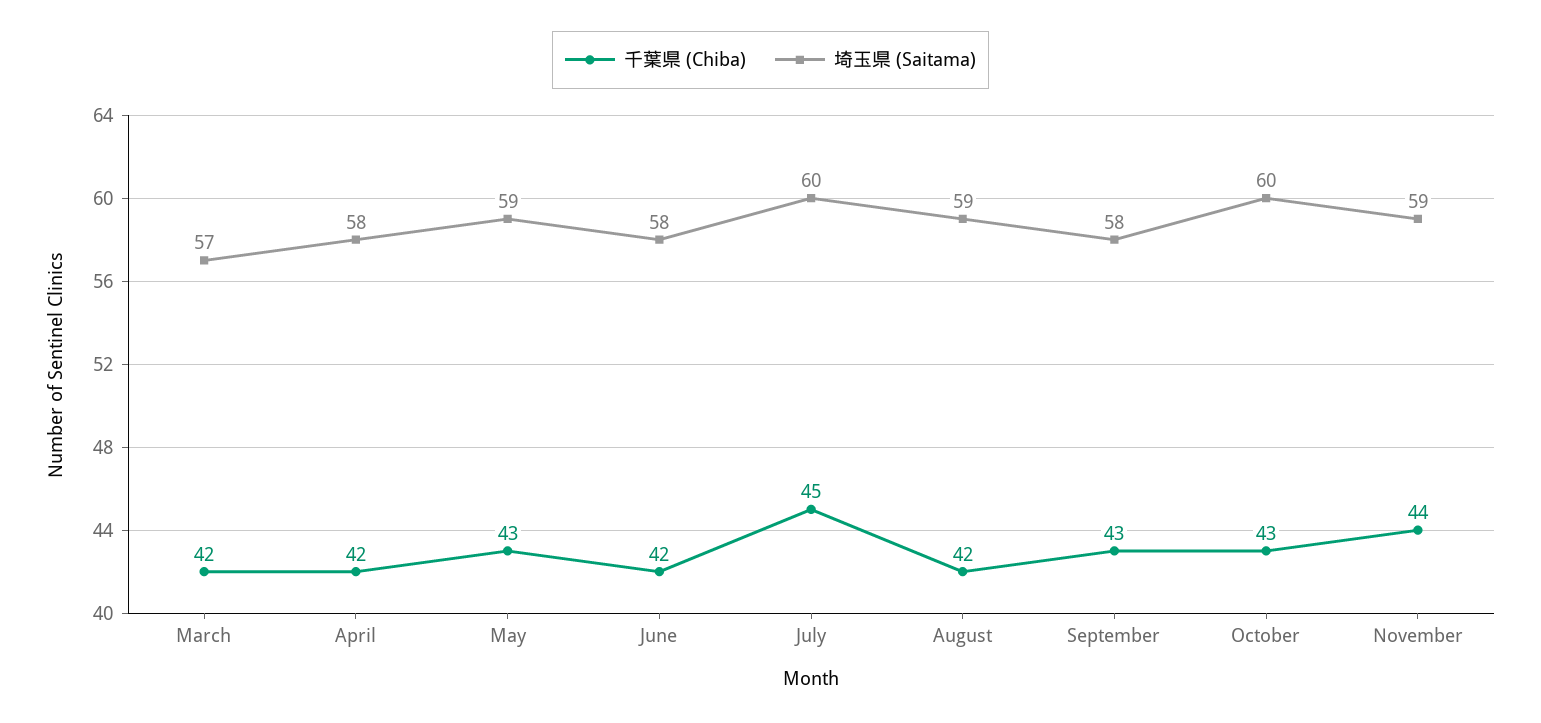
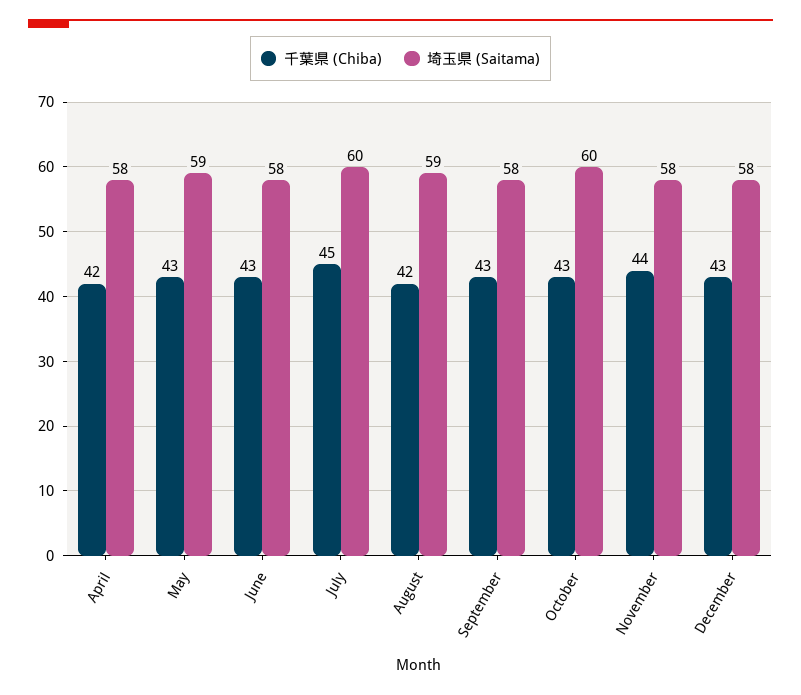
千葉県 (Chiba), March: 42 -> none
埼玉県 (Saitama), March: 57 -> none
千葉県 (Chiba), June: 42 -> 43
埼玉県 (Saitama), November: 59 -> 58
千葉県 (Chiba), December: none -> 43
埼玉県 (Saitama), December: none -> 58

